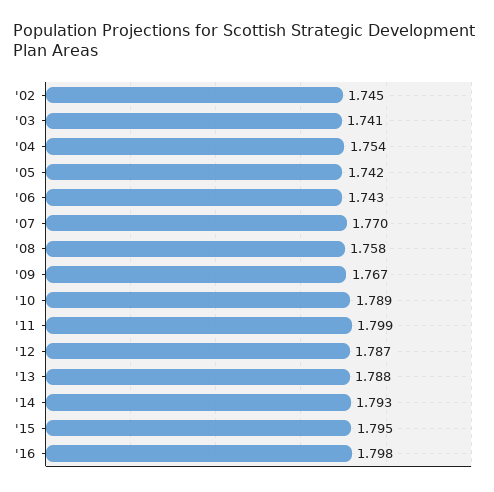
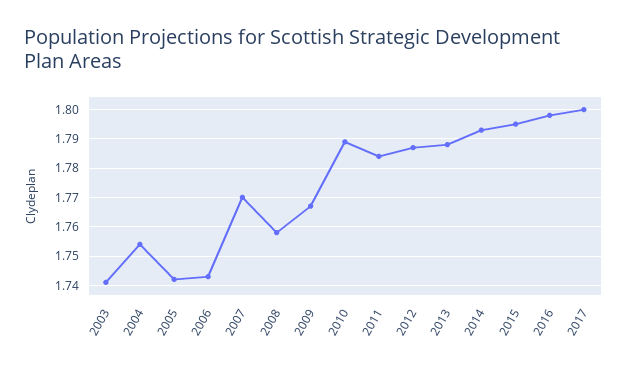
'02: 1.745 -> none
'11: 1.799 -> 1.785
2017: none -> 1.8

